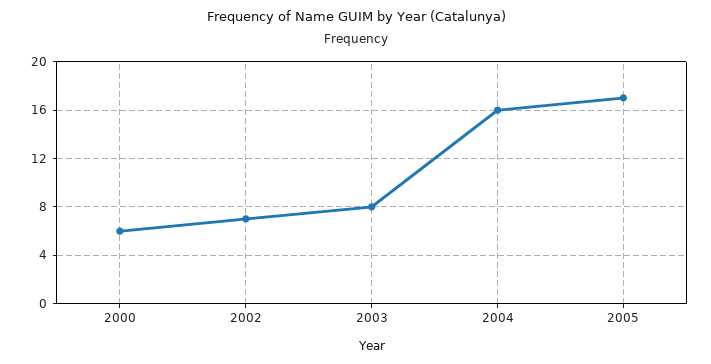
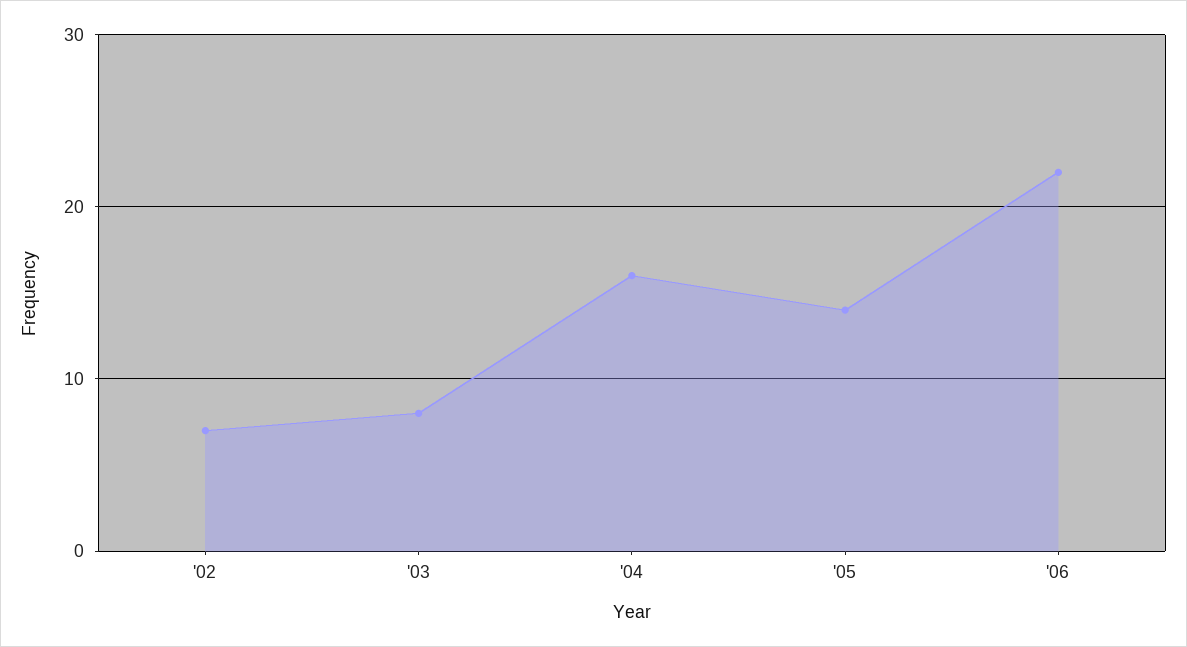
2000: 6 -> none
2005: 17 -> 14
'06: none -> 22

